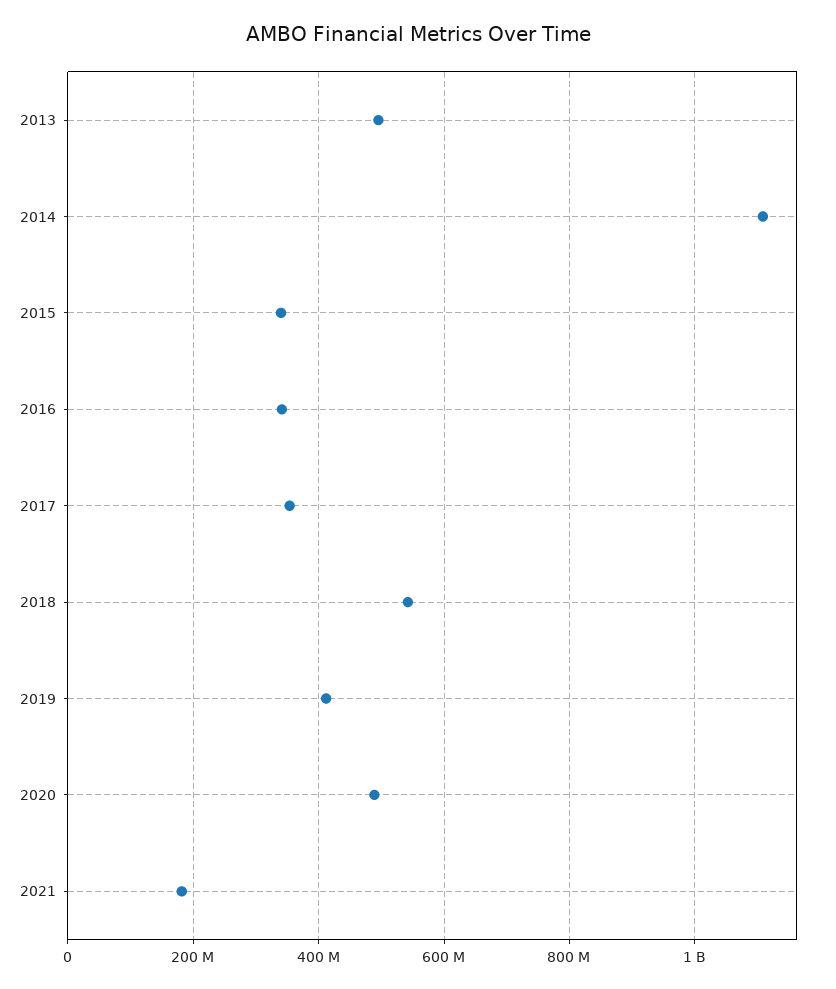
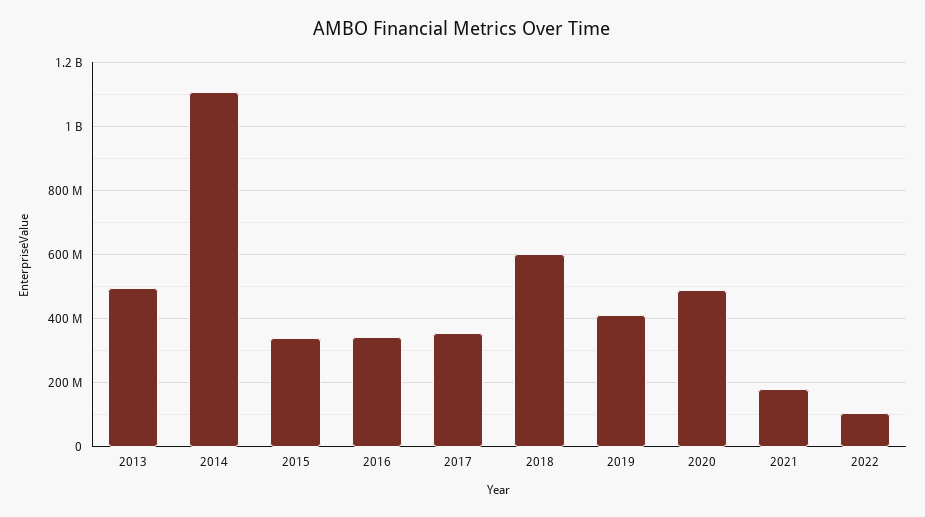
2018: 540000000 -> 600000000
2022: none -> 100000000

